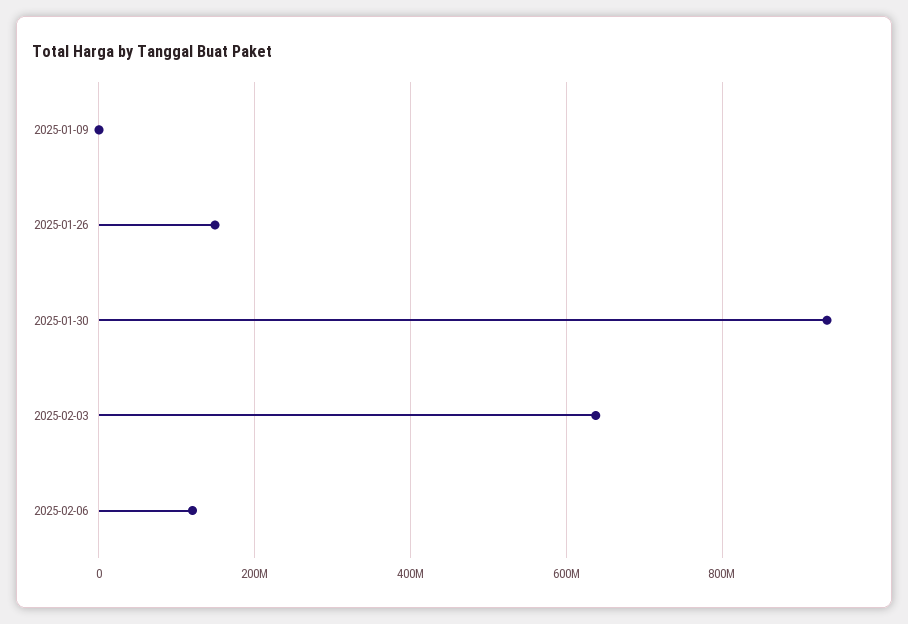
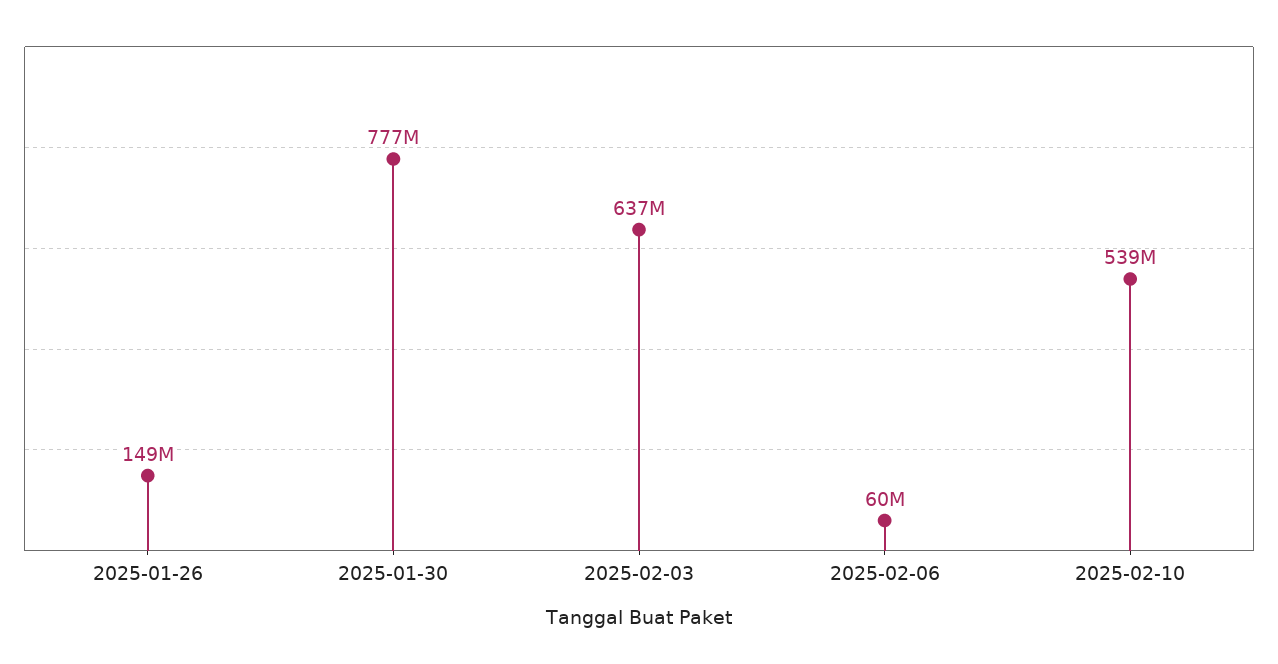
2025-01-09: 0 -> none
2025-01-30: 940000000 -> 777000000
2025-02-06: 120000000 -> 60000000
2025-02-10: none -> 539000000

